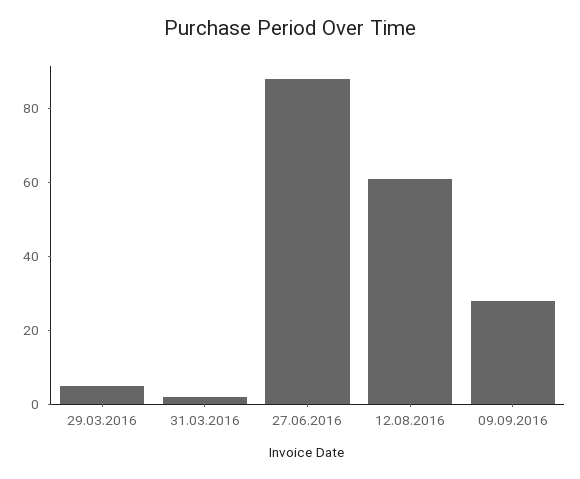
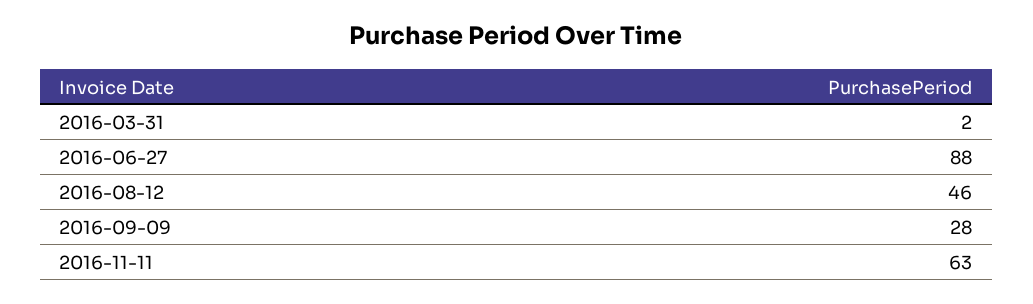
29.03.2016: 5 -> none
12.08.2016: 60 -> 46
2016-11-11: none -> 63

